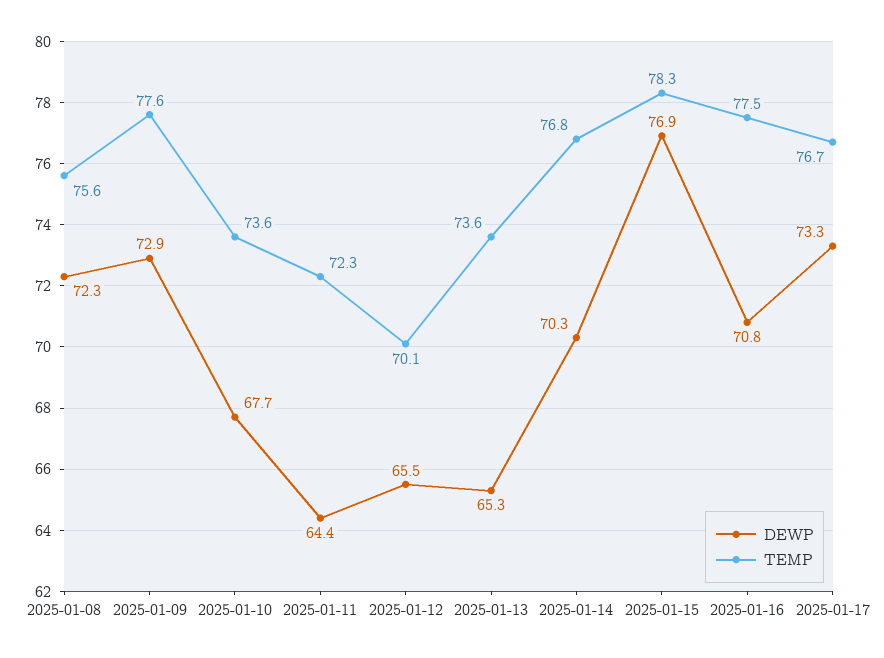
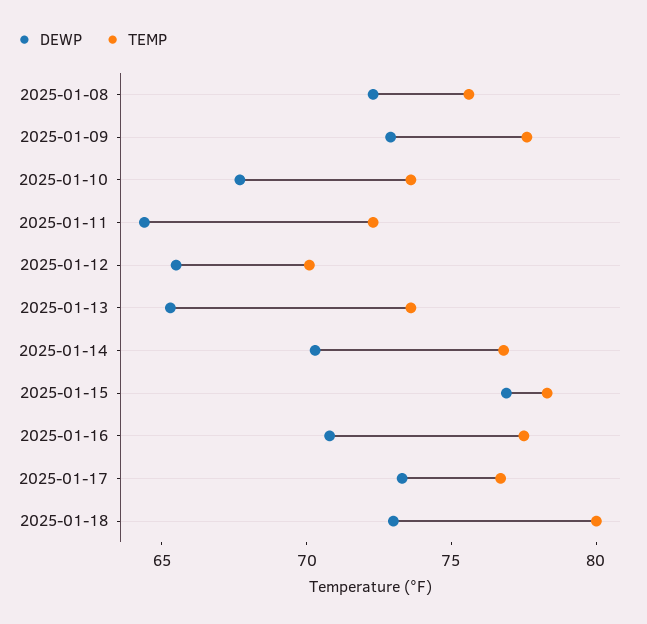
DEWP, 2025-01-18: none -> 73
TEMP, 2025-01-18: none -> 80

